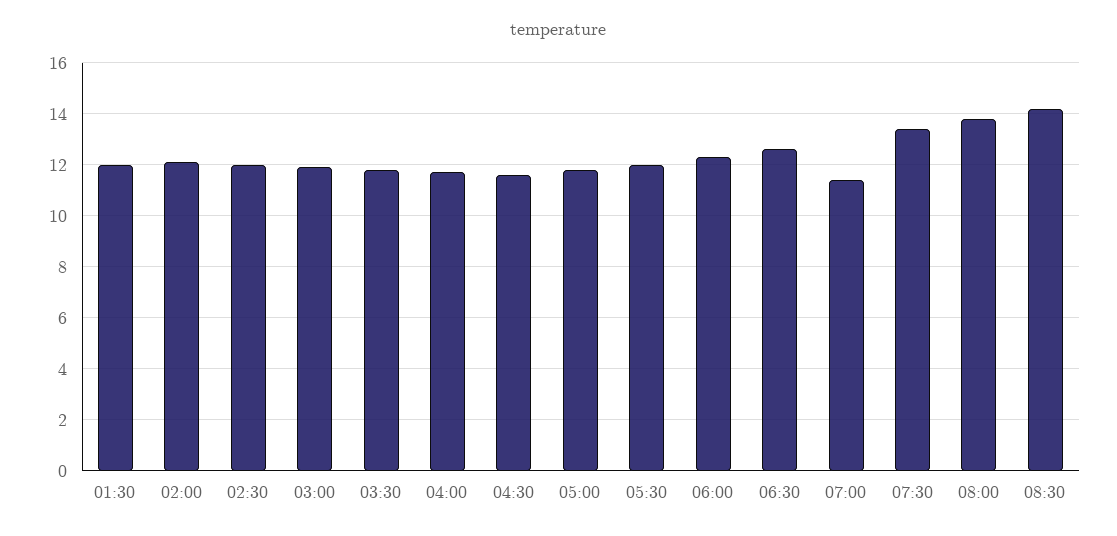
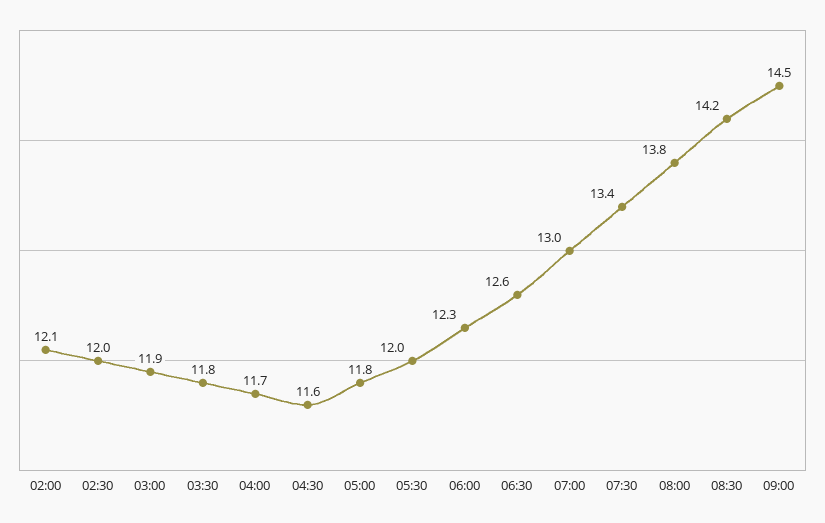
01:30: 12 -> none
07:00: 11.5 -> 13
09:00: none -> 14.5

